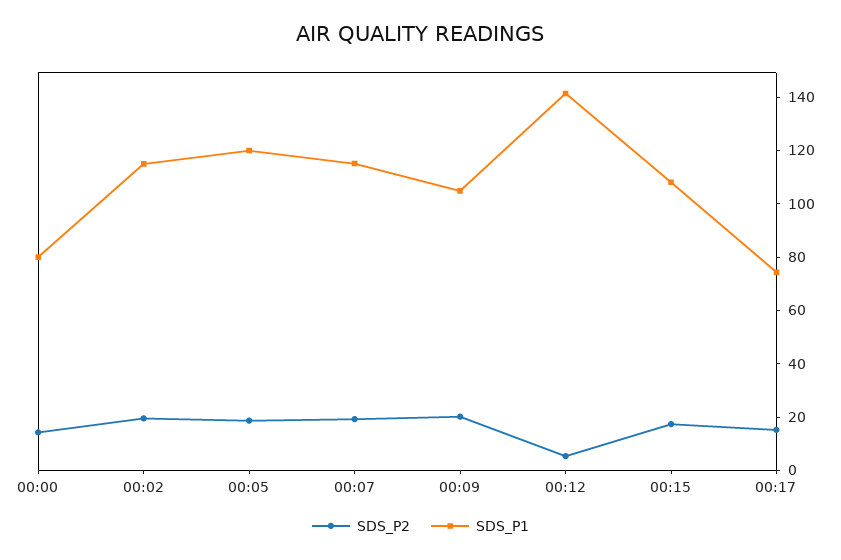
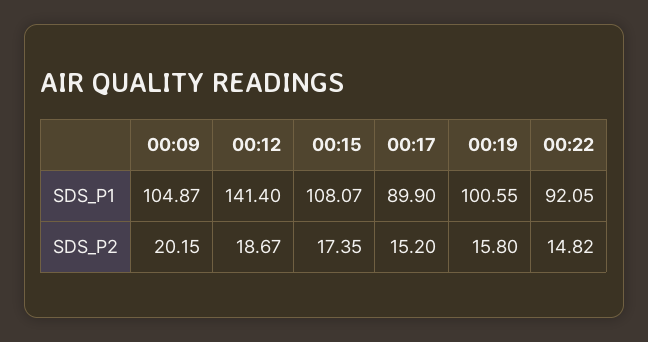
SDS_P2, 00:00: 15 -> none
SDS_P1, 00:00: 80 -> none
SDS_P2, 00:02: 20 -> none
SDS_P1, 00:02: 115 -> none
SDS_P2, 00:05: 20 -> none
SDS_P1, 00:05: 120 -> none
SDS_P2, 00:07: 20 -> none
SDS_P1, 00:07: 115 -> none
SDS_P2, 00:12: 5 -> 18.67
SDS_P1, 00:17: 75 -> 89.9
SDS_P1, 00:19: none -> 100.55
SDS_P1, 00:22: none -> 92.05
SDS_P2, 00:19: none -> 15.8
SDS_P2, 00:22: none -> 14.82

